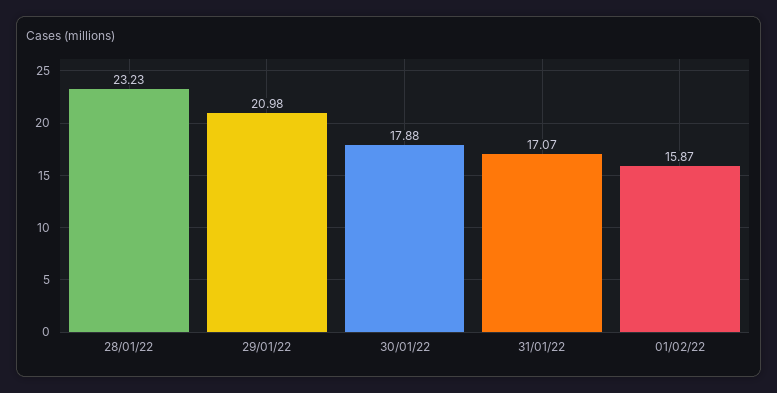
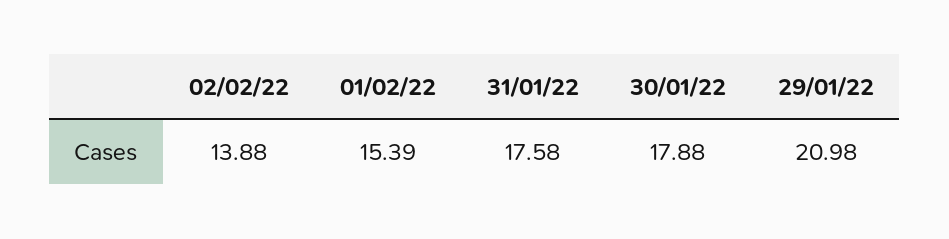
28/01/22: 23.23 -> none
31/01/22: 17.07 -> 17.58
01/02/22: 15.87 -> 15.39
02/02/22: none -> 13.88

